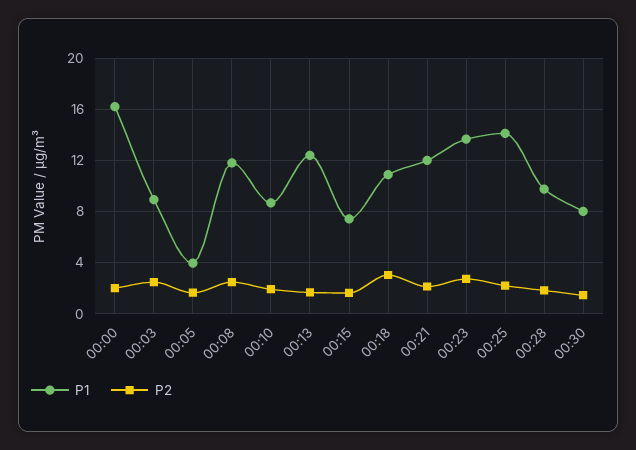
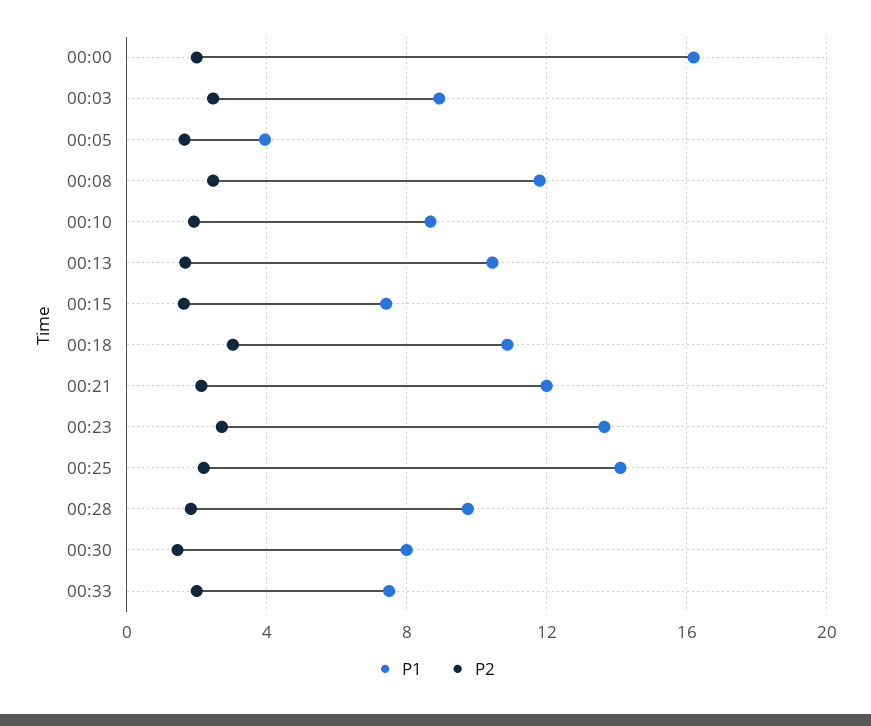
P1, 00:13: 12.5 -> 10.5
P1, 00:33: none -> 7.5
P2, 00:33: none -> 2

